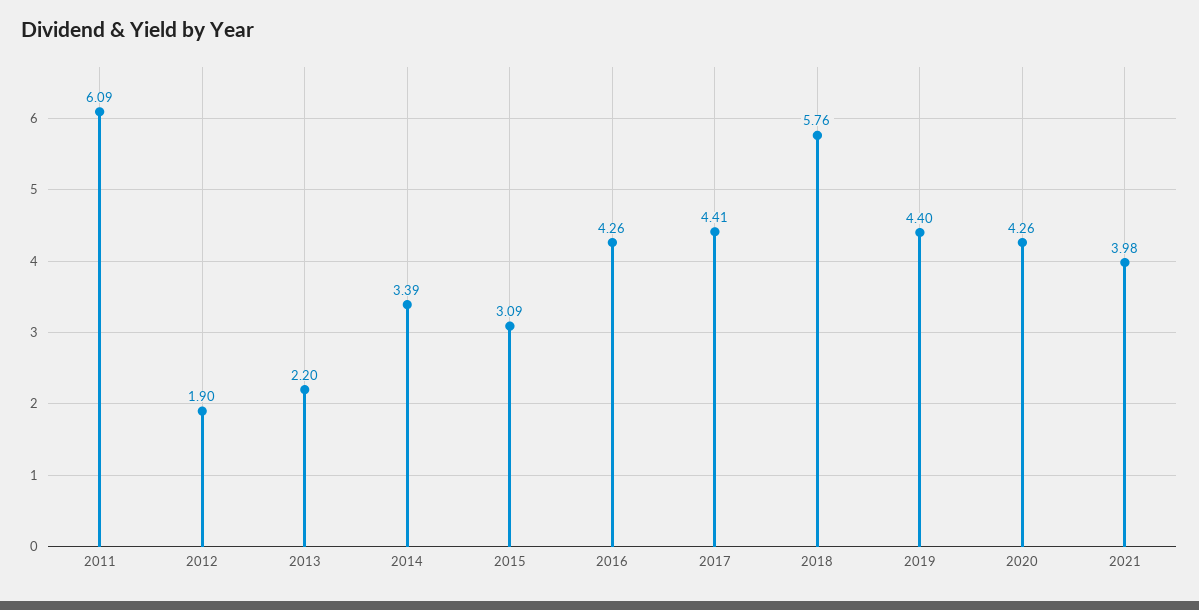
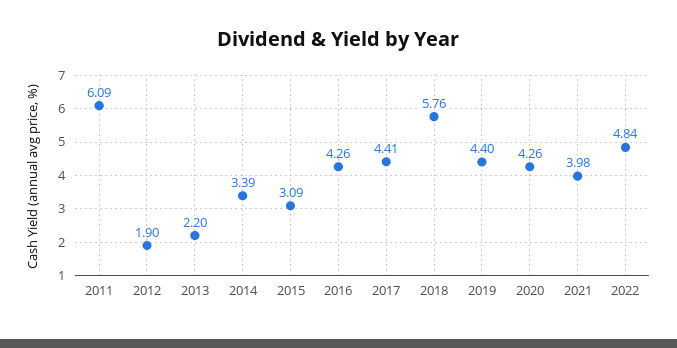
2022: none -> 4.84

